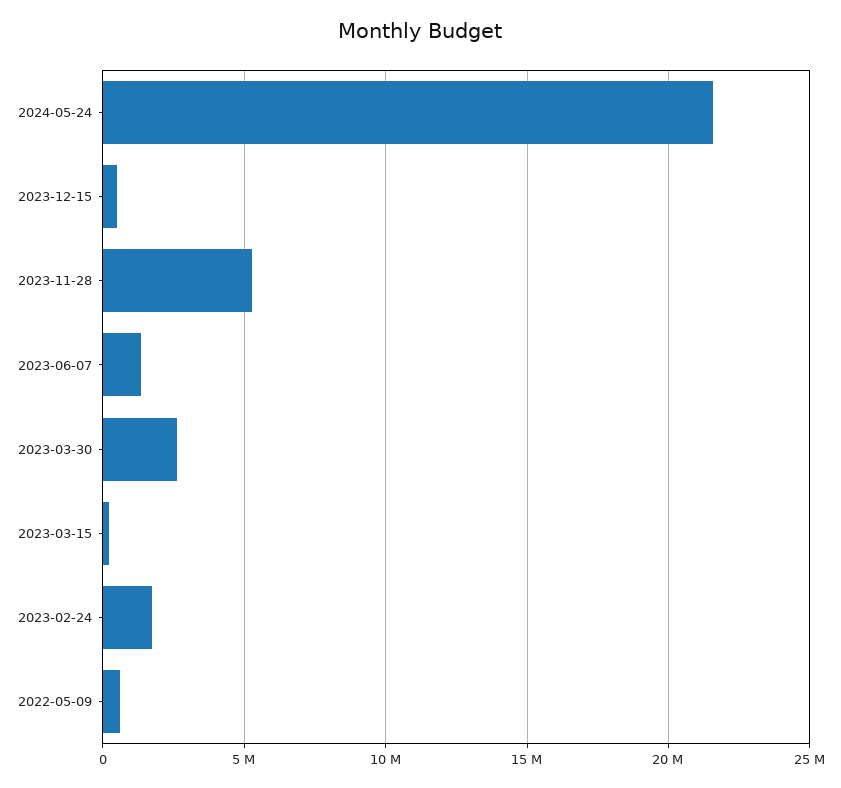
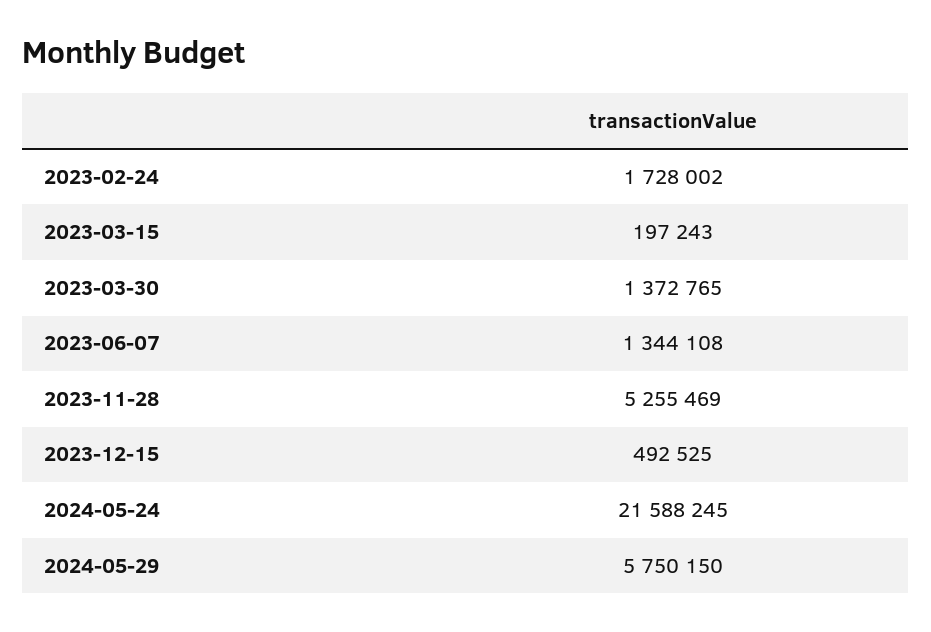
2023-03-30: 2500000 -> 1372765
2022-05-09: 500000 -> none
2024-05-29: none -> 5750150

